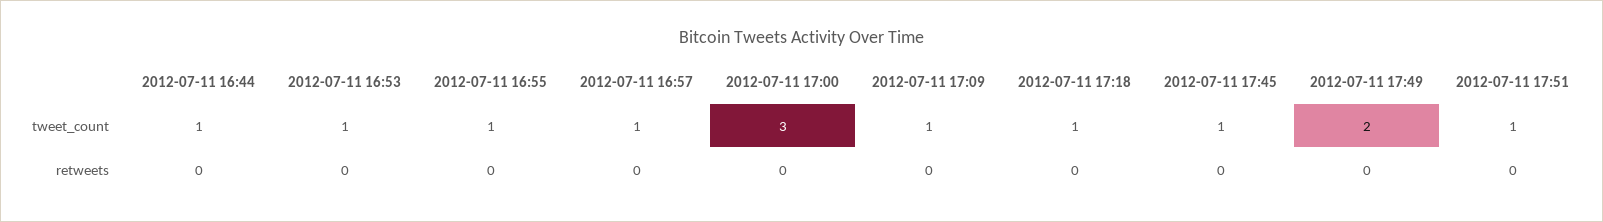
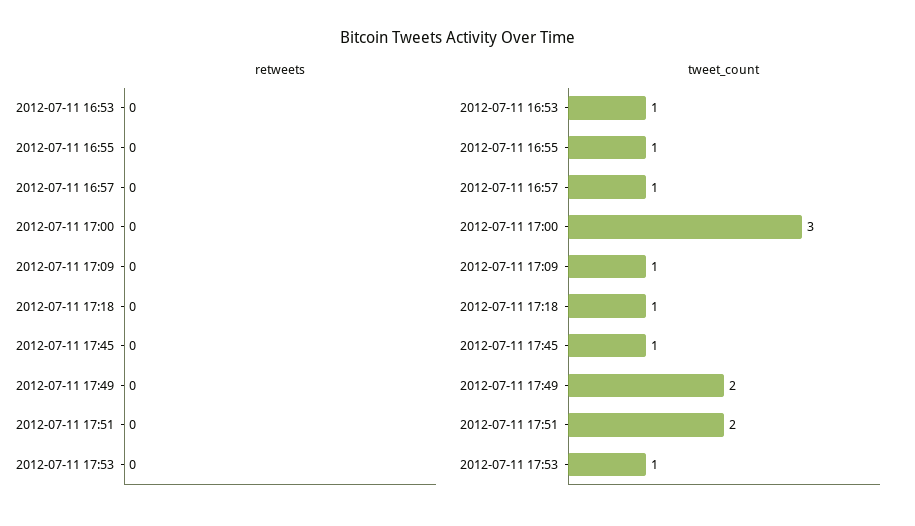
tweet_count, 2012-07-11 16:44: 1 -> none
tweet_count, 2012-07-11 17:51: 1 -> 2
retweets, 2012-07-11 16:44: 0 -> none
retweets, 2012-07-11 17:53: none -> 0
tweet_count, 2012-07-11 17:53: none -> 1

